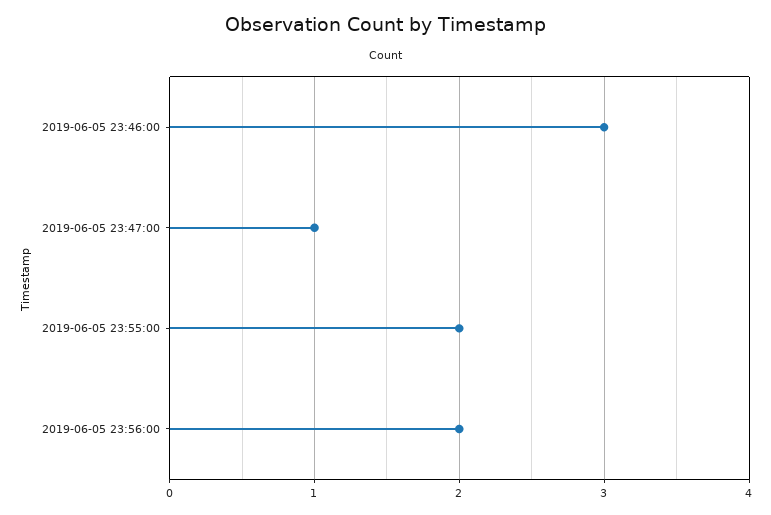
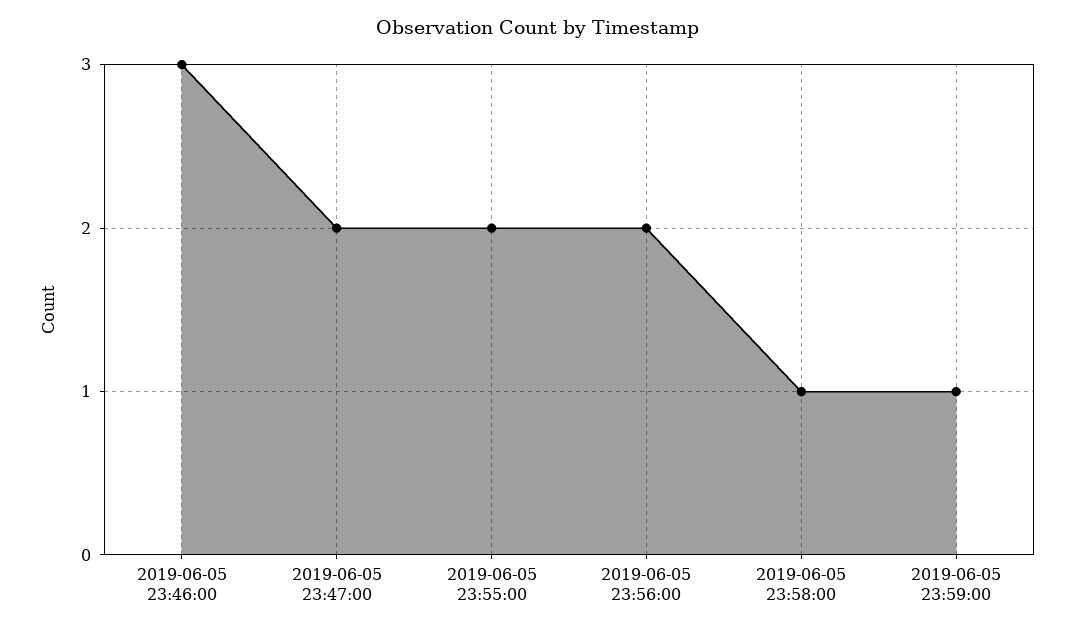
2019-06-05 23:47:00: 1 -> 2
2019-06-05 23:58:00: none -> 1
2019-06-05 23:59:00: none -> 1

